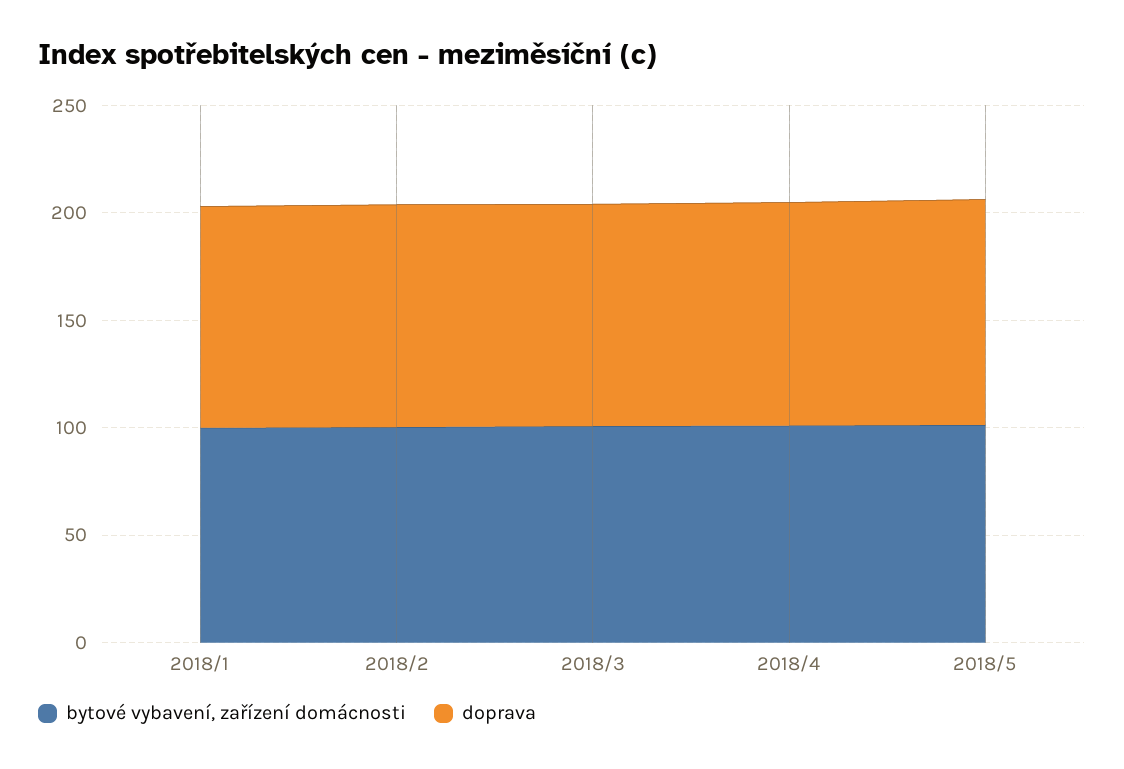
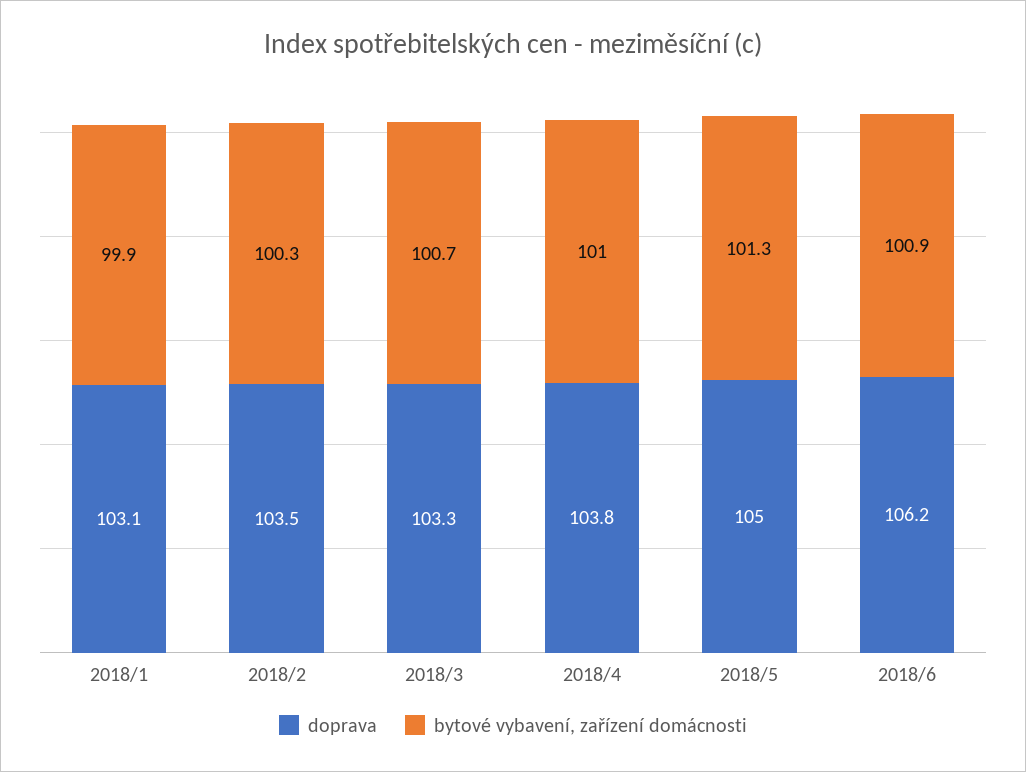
doprava, 2018/6: none -> 106.2
bytové vybavení, zařízení domácnosti, 2018/6: none -> 100.9

